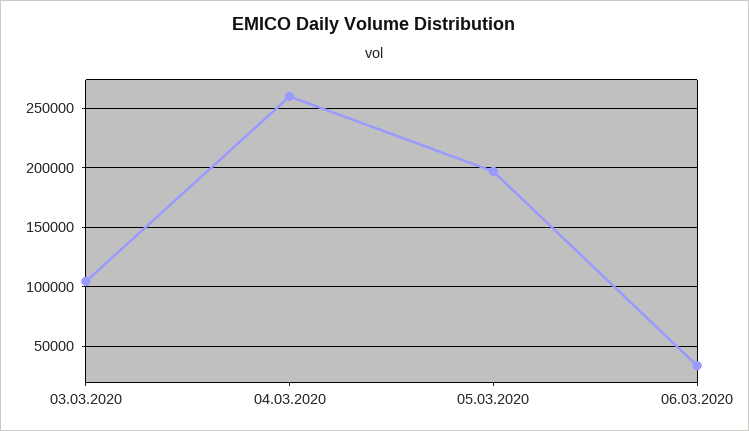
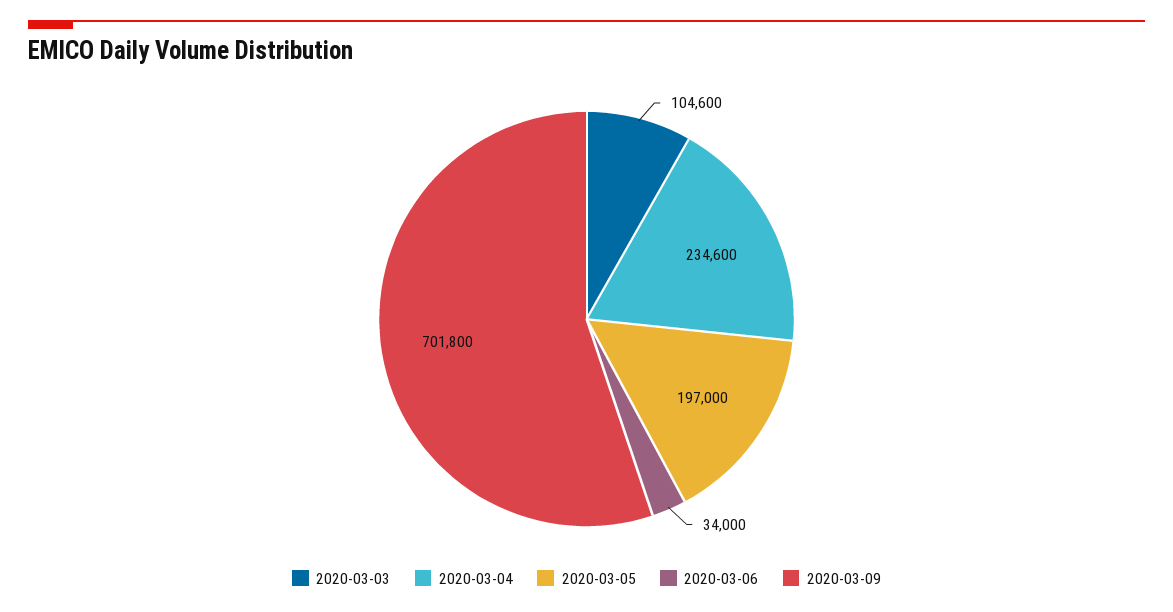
04.03.2020: 260000 -> 234600
2020-03-09: none -> 701800

